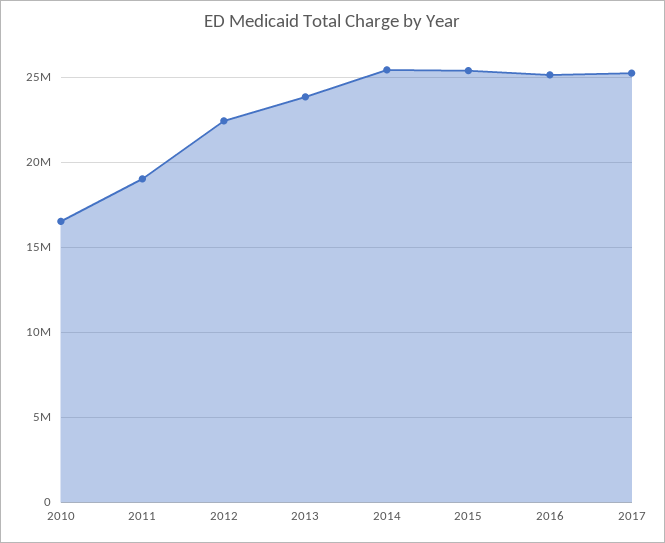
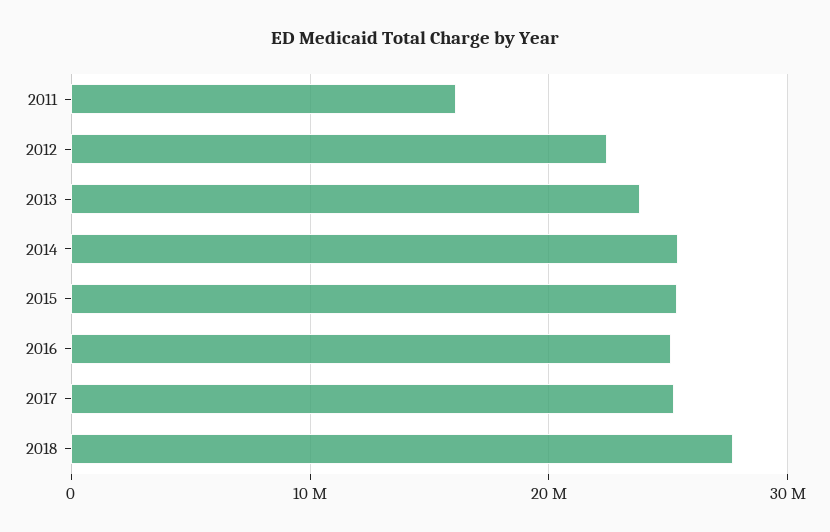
2010: 16500000 -> none
2011: 19000000 -> 16000000
2018: none -> 28000000

